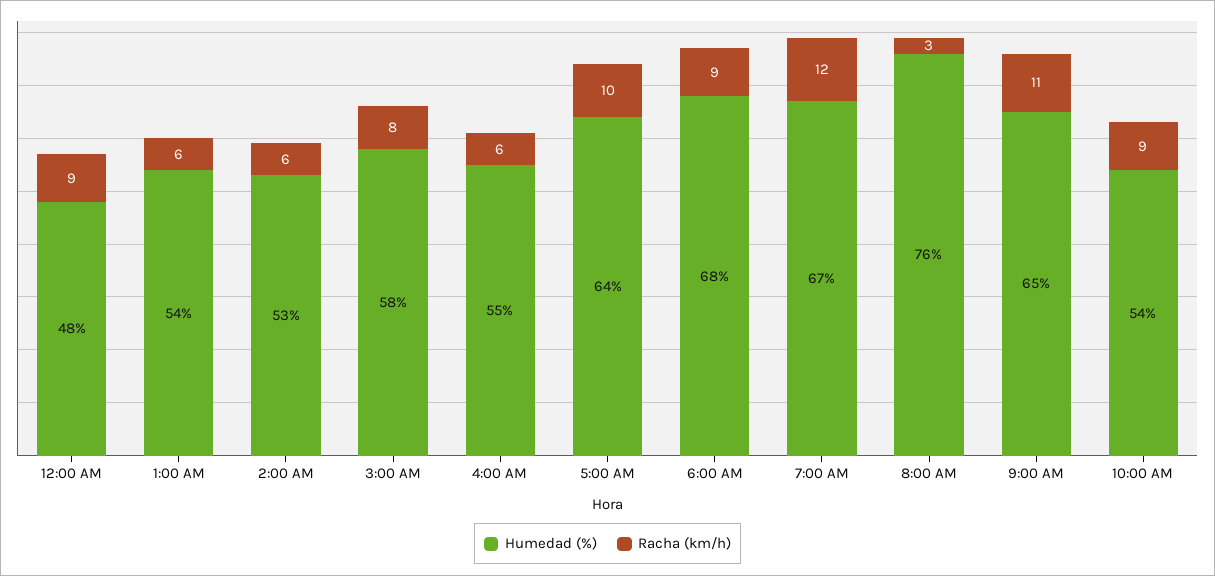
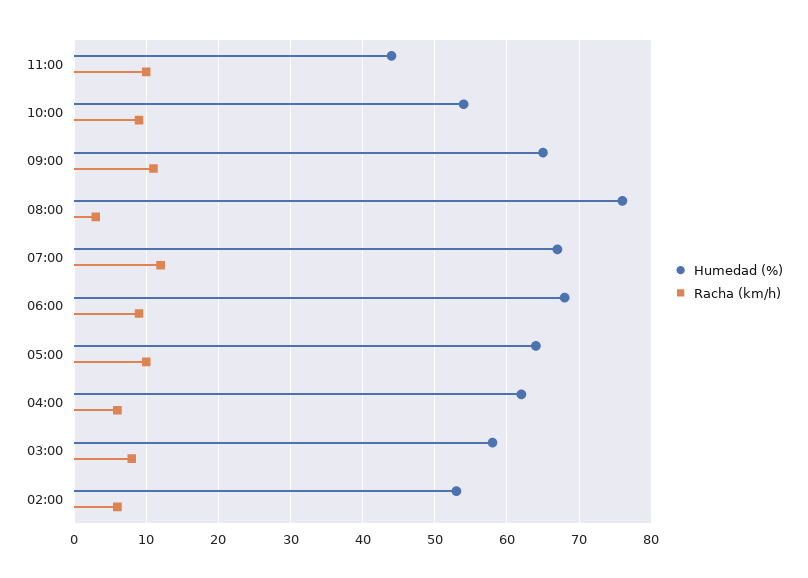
Humedad (%), 12:00 AM: 48 -> none
Racha (km/h), 12:00 AM: 9 -> none
Humedad (%), 1:00 AM: 54 -> none
Racha (km/h), 1:00 AM: 6 -> none
Humedad (%), 4:00 AM: 55 -> 62
Humedad (%), 11:00: none -> 44
Racha (km/h), 11:00: none -> 10

